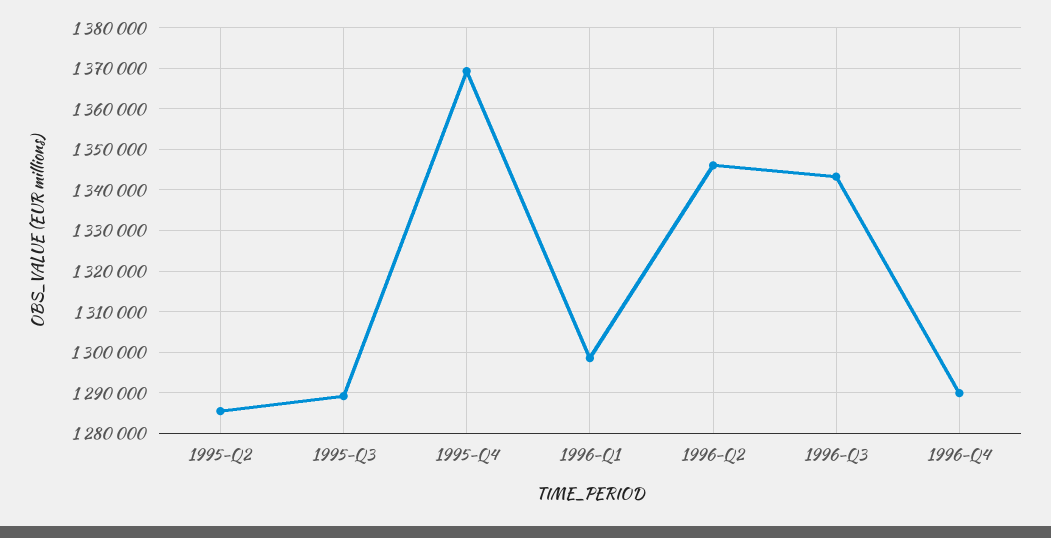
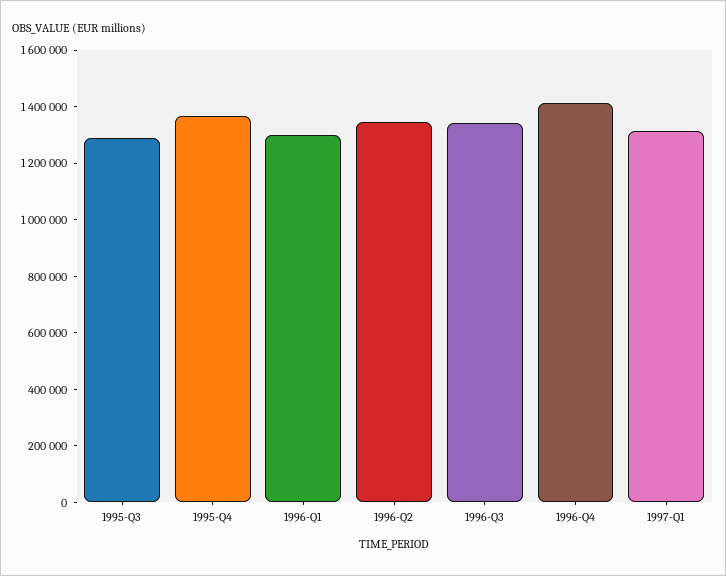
1995-Q2: 1286000 -> none
1996-Q4: 1290000 -> 1400000
1997-Q1: none -> 1300000

